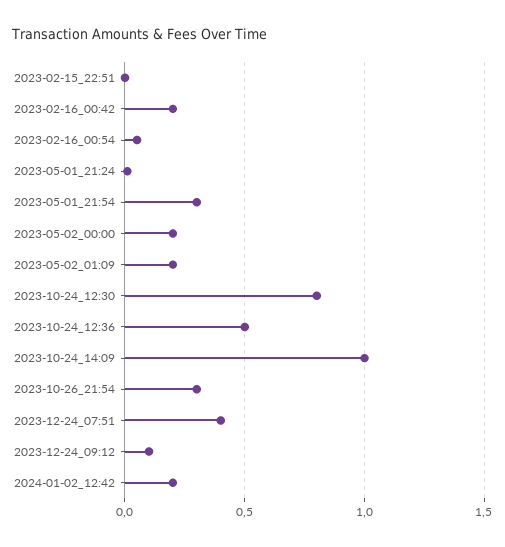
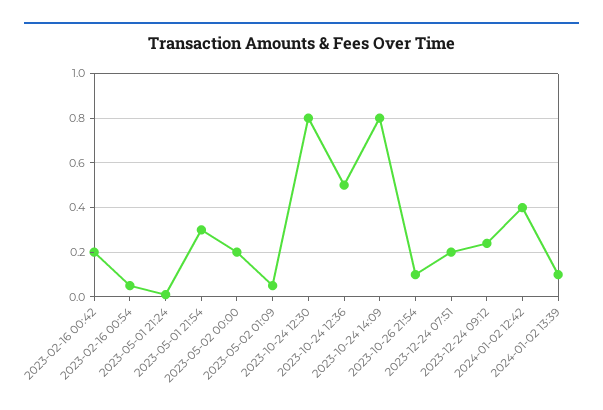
2023-02-15_22:51: 0 -> none
2023-05-02_01:09: 0.2 -> 0.05
2023-10-24_14:09: 1 -> 0.8
2023-10-26_21:54: 0.3 -> 0.1
2023-12-24_07:51: 0.4 -> 0.2
2023-12-24_09:12: 0.1 -> 0.25
2024-01-02_12:42: 0.2 -> 0.4
2024-01-02 13:39: none -> 0.1

